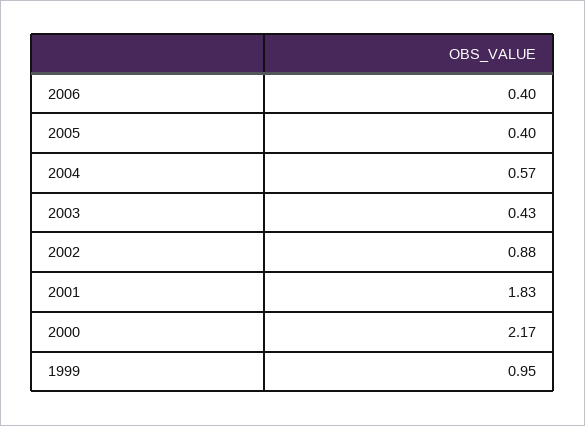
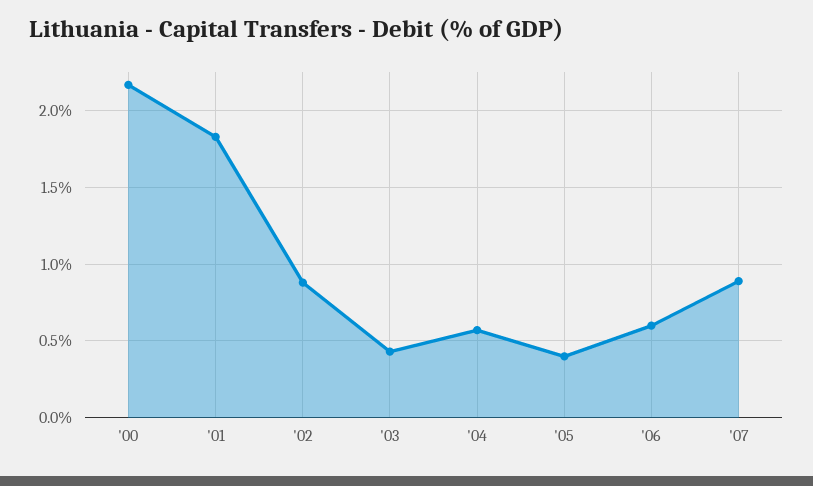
2006: 0.4 -> 0.6
1999: 0.95 -> none
'07: none -> 0.9

